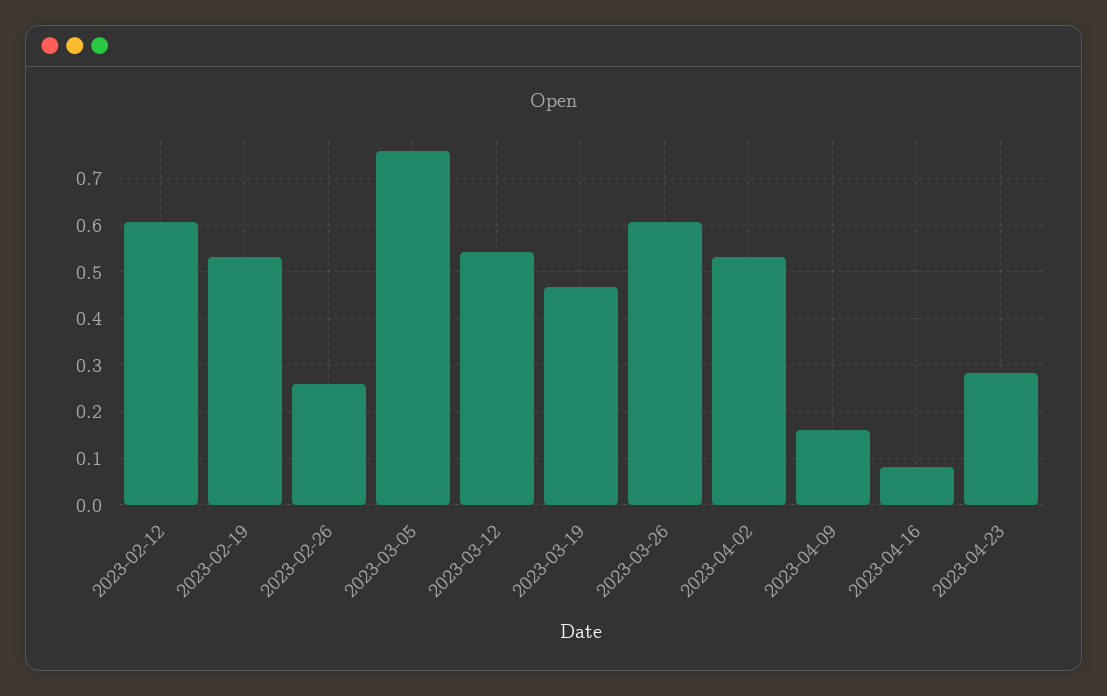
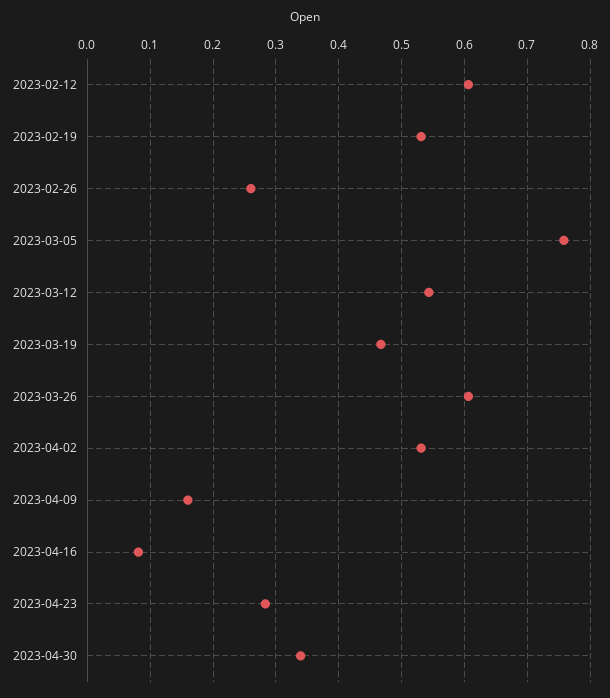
2023-04-30: none -> 0.34

